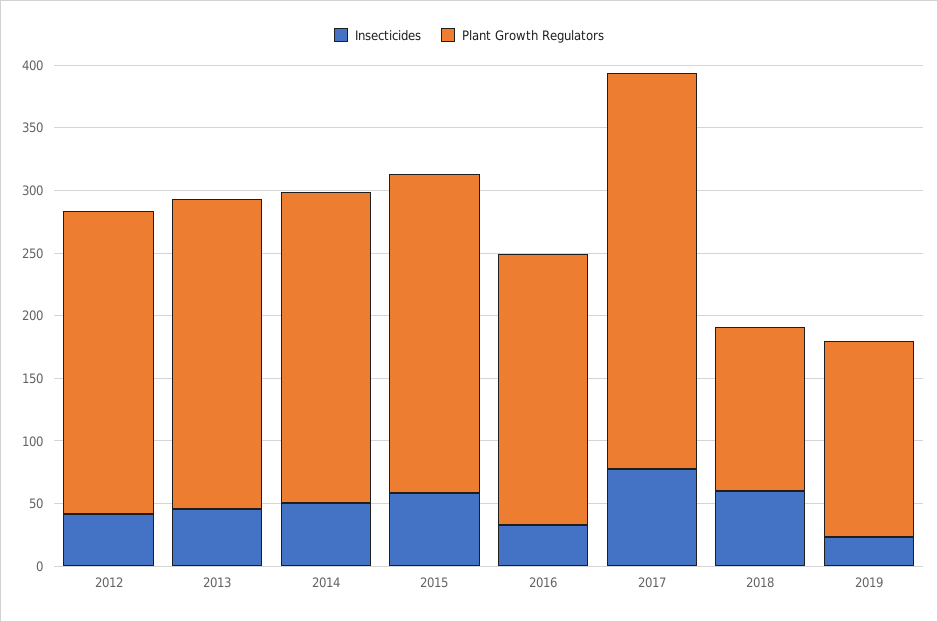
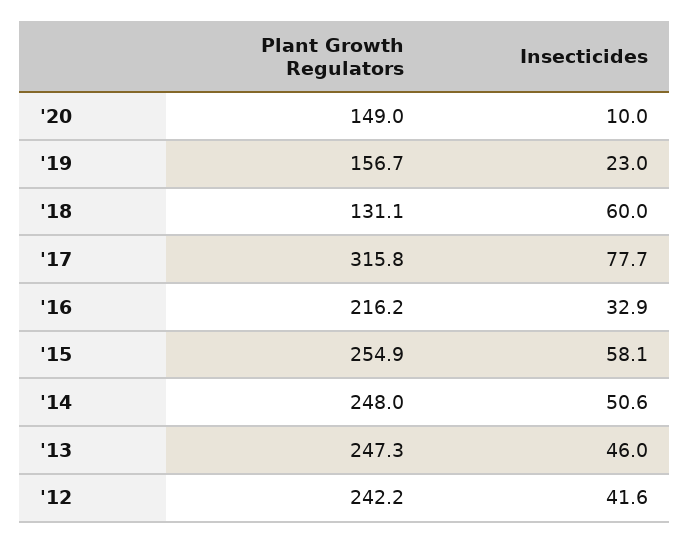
Plant Growth Regulators, '20: none -> 149
Insecticides, '20: none -> 10

